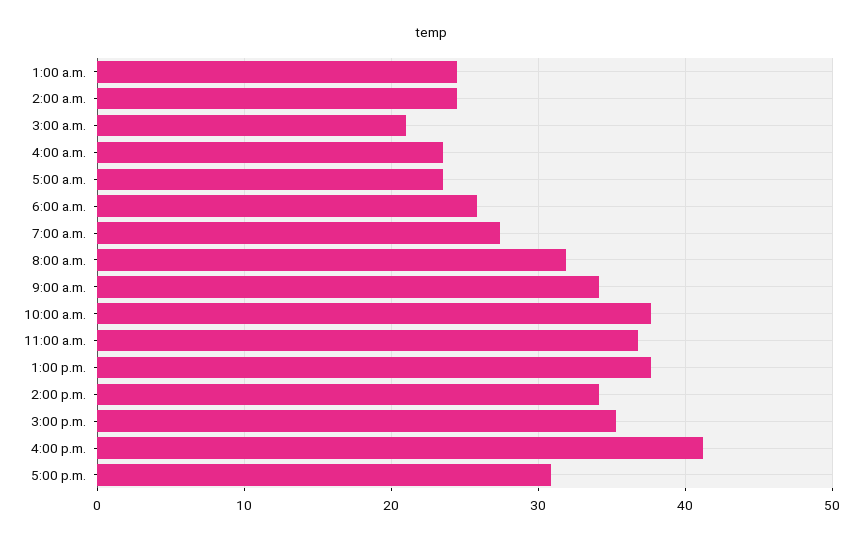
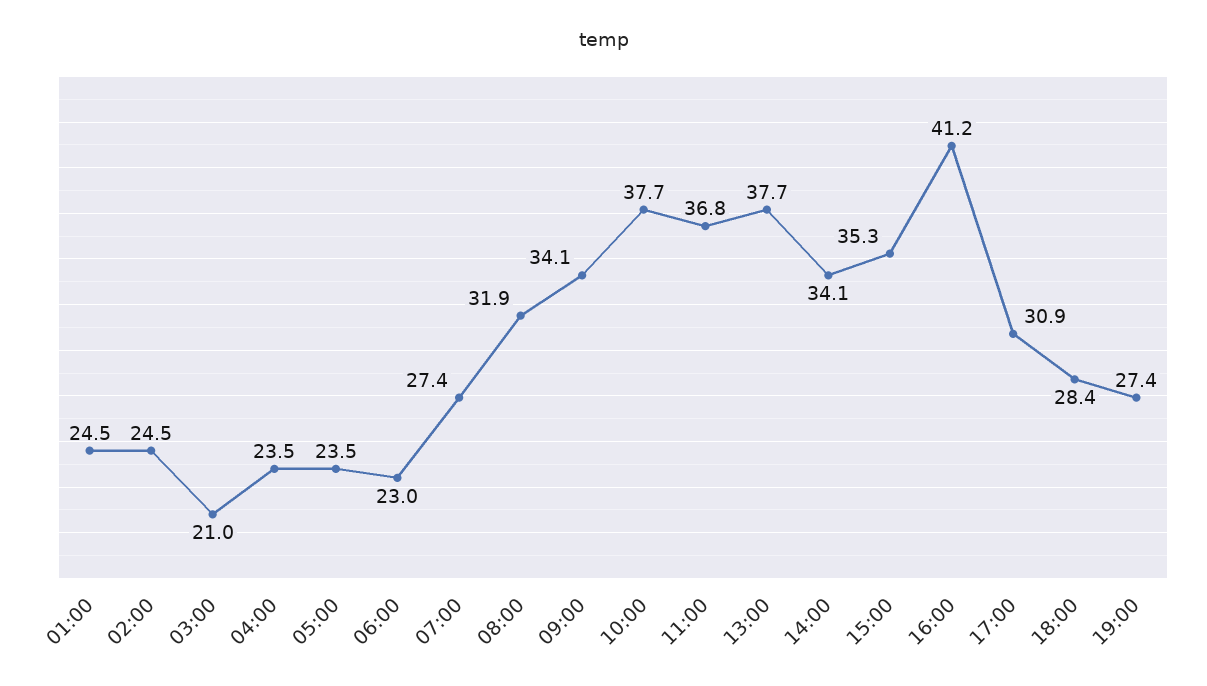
6:00 a.m.: 26 -> 23
18:00: none -> 28.4
19:00: none -> 27.4

